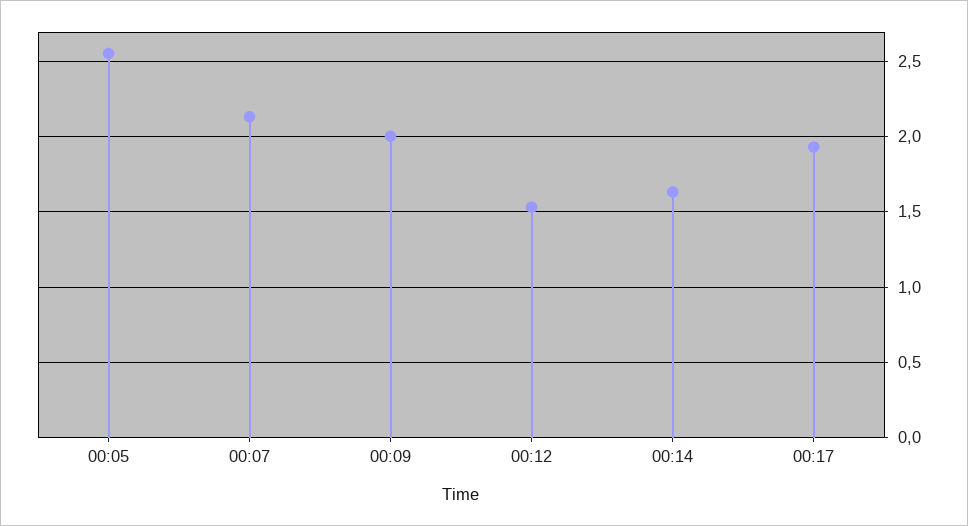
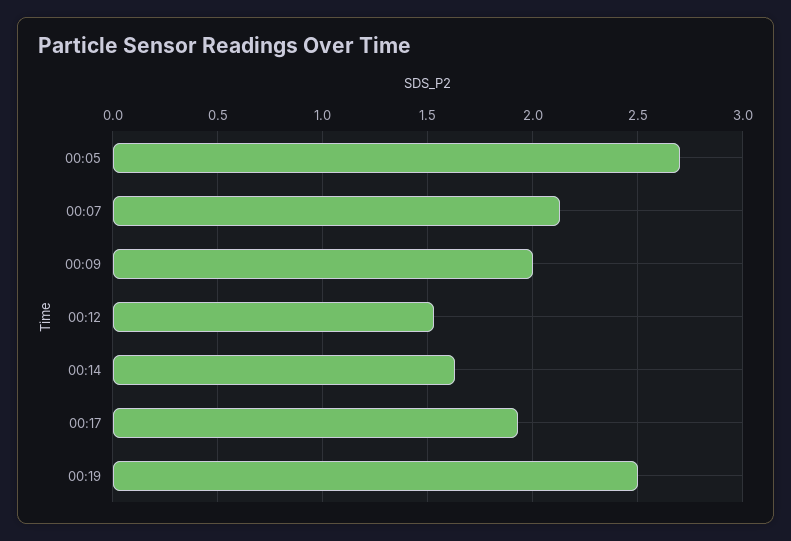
00:05: 2.55 -> 2.7
00:19: none -> 2.5

